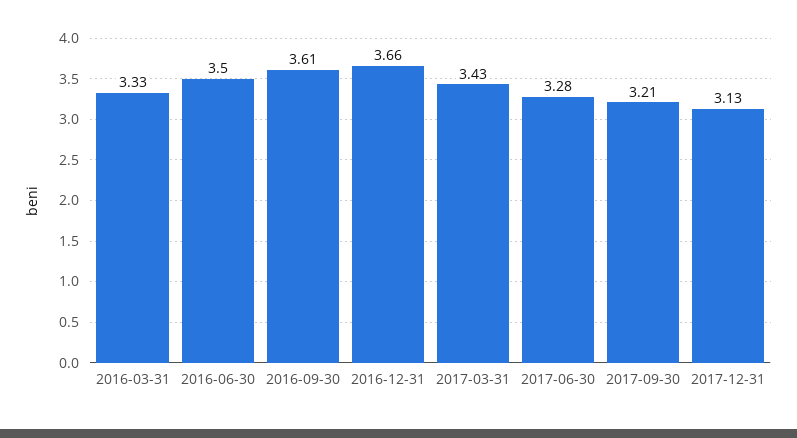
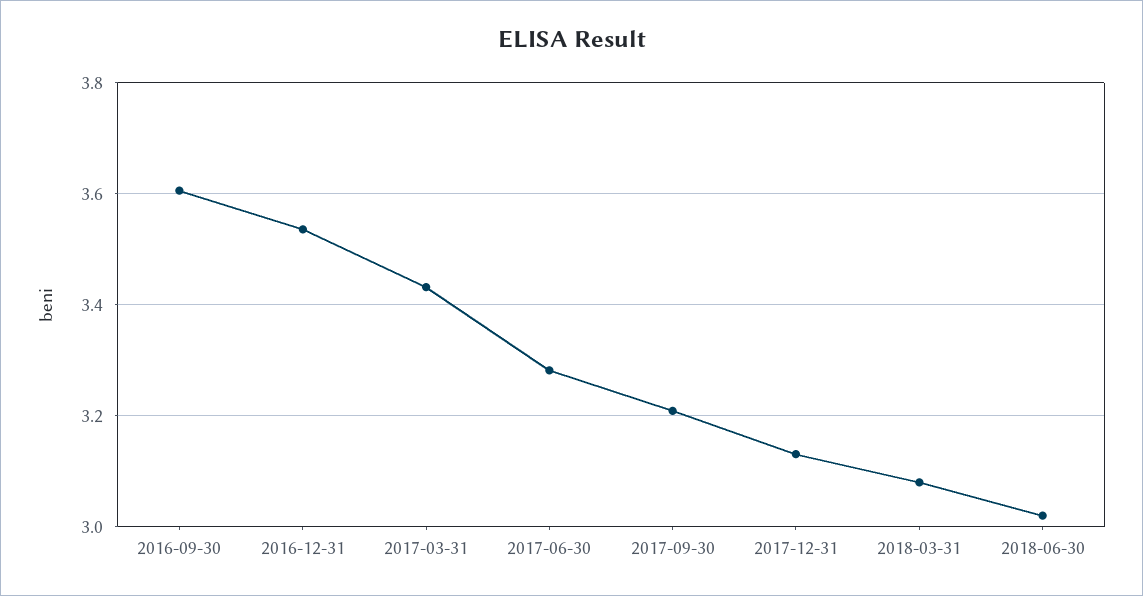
2016-03-31: 3.33 -> none
2016-06-30: 3.5 -> none
2016-12-31: 3.66 -> 3.54
2018-03-31: none -> 3.08
2018-06-30: none -> 3.02

